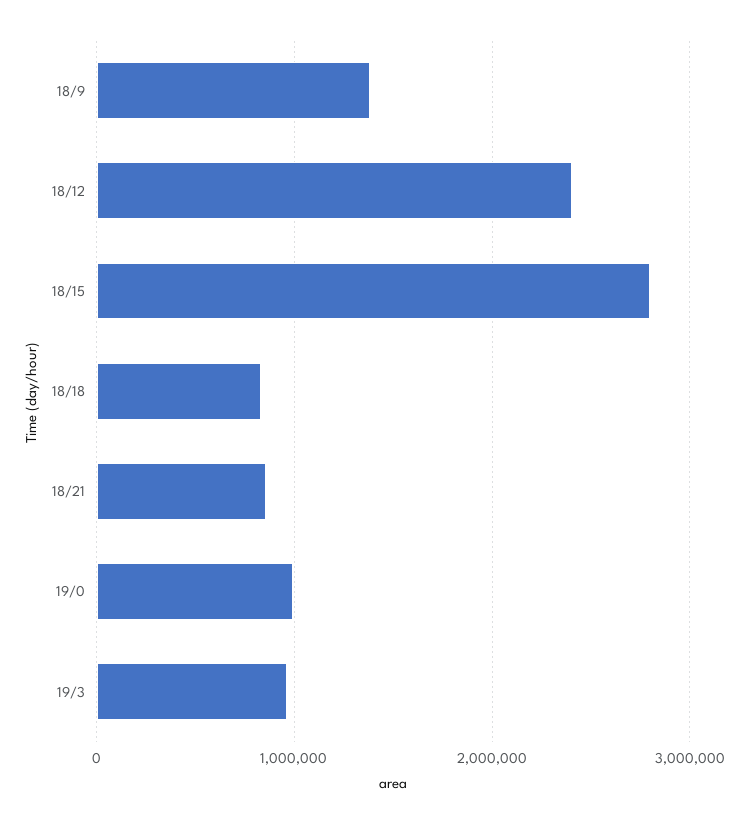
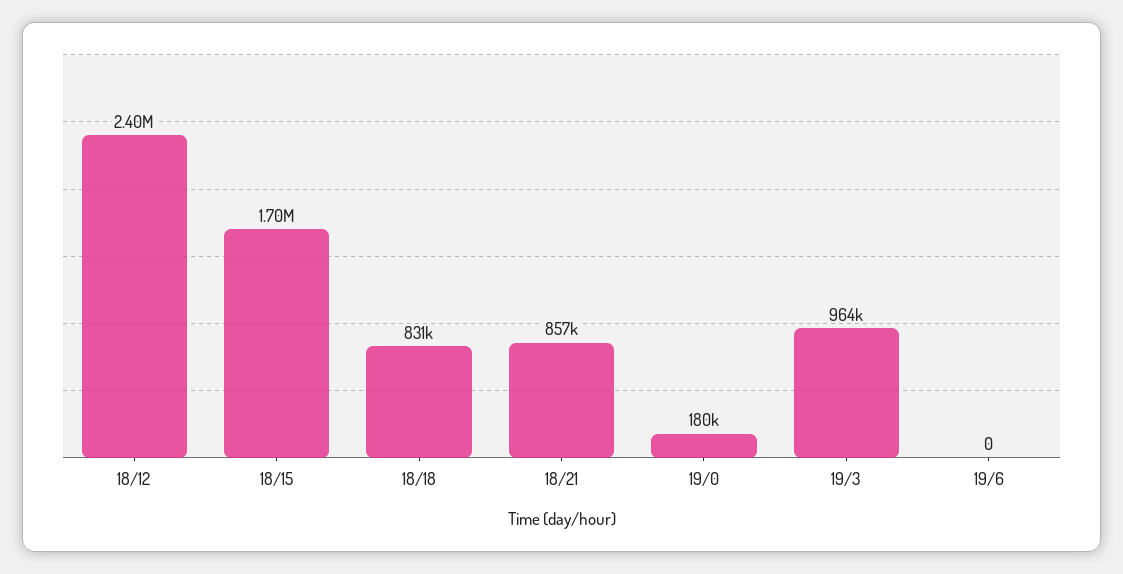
18/9: 1400000 -> none
18/15: 2800000 -> 1700000
19/0: 1000000 -> 180000
19/6: none -> 0

